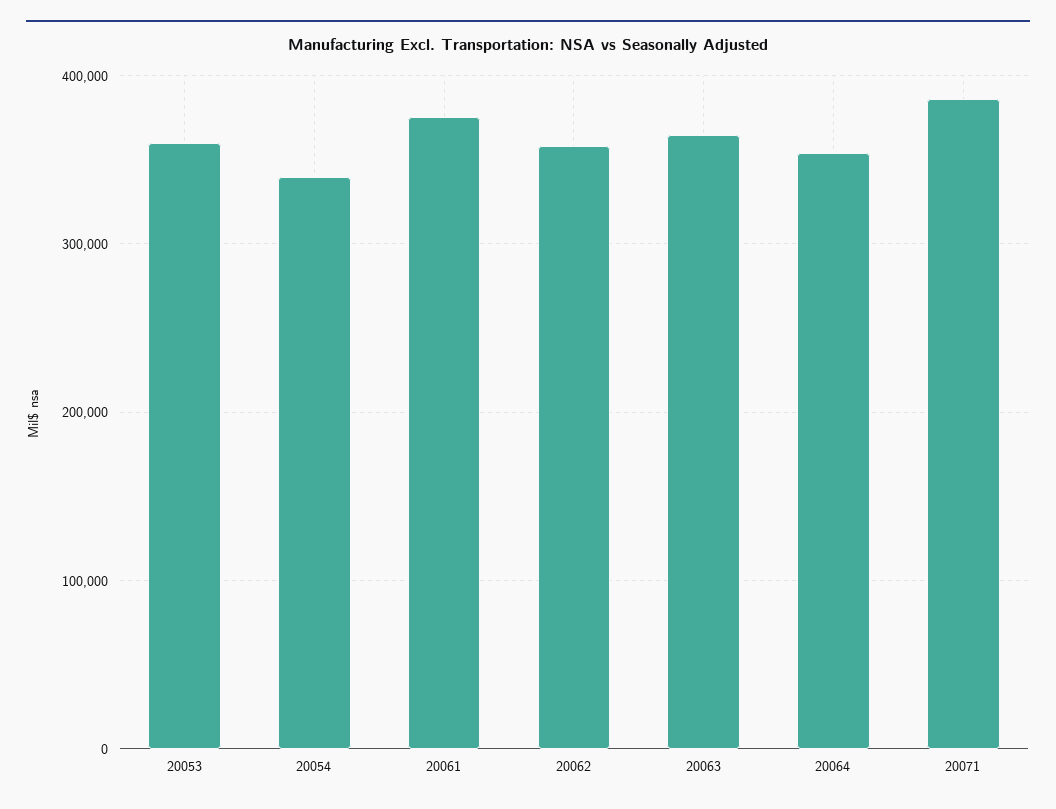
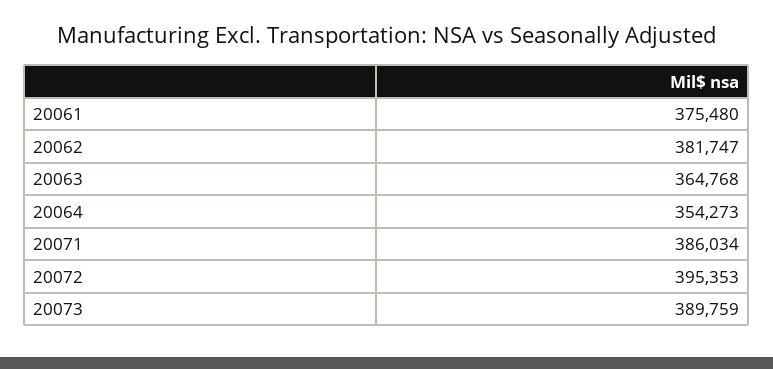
20053: 360000 -> none
20054: 340000 -> none
20062: 360000 -> 381747
20072: none -> 395353
20073: none -> 389759

